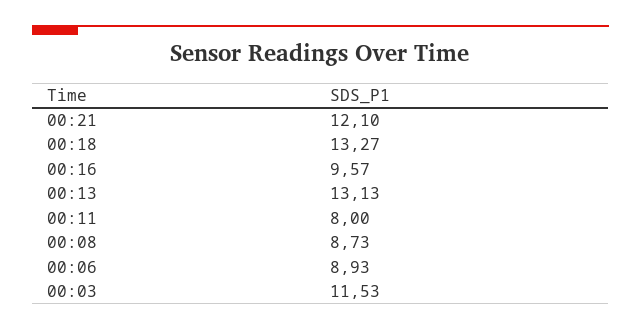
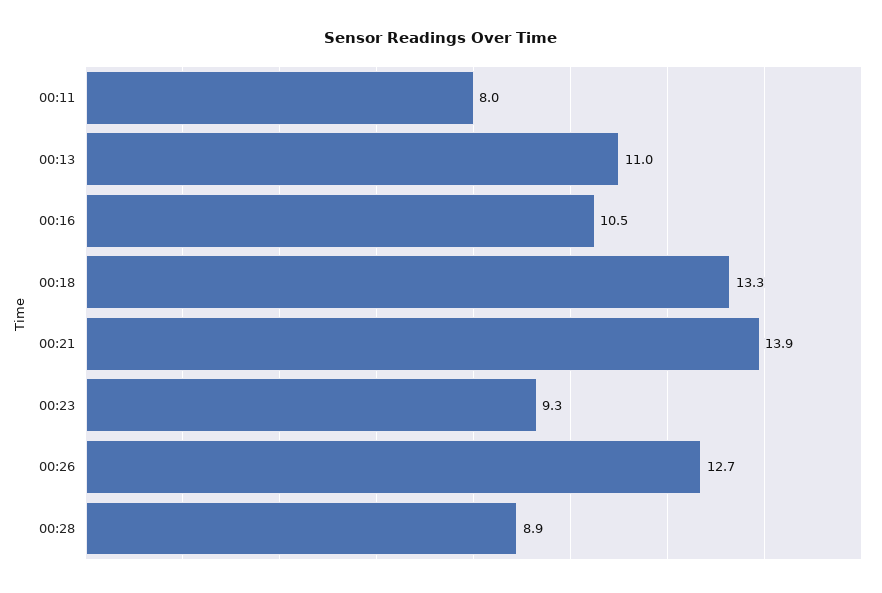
00:21: 12.1 -> 13.9
00:16: 9.57 -> 10.5
00:13: 13.13 -> 11
00:08: 8.73 -> none
00:06: 8.93 -> none
00:03: 11.53 -> none
00:23: none -> 9.3
00:26: none -> 12.7
00:28: none -> 8.9

